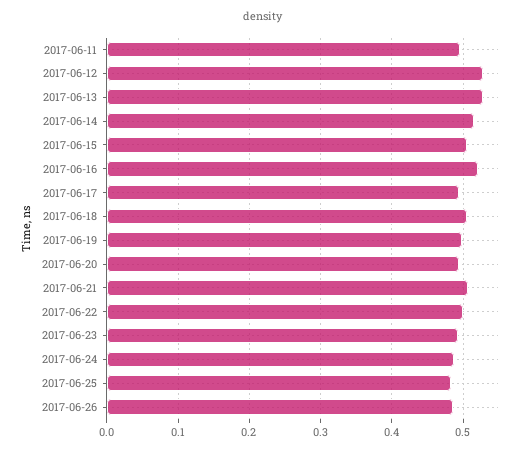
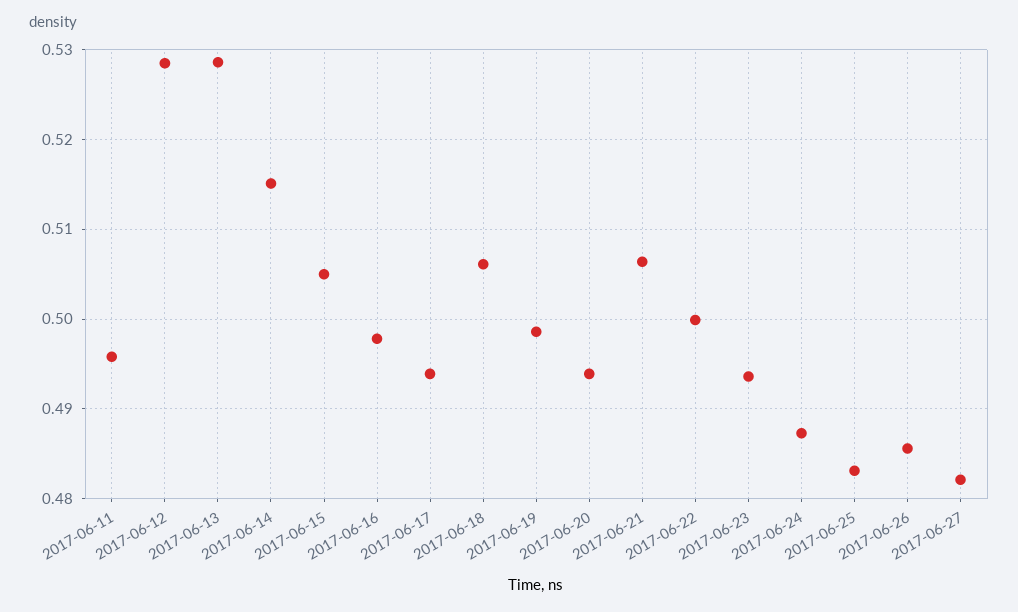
2017-06-16: 0.52 -> 0.498
2017-06-27: none -> 0.482

